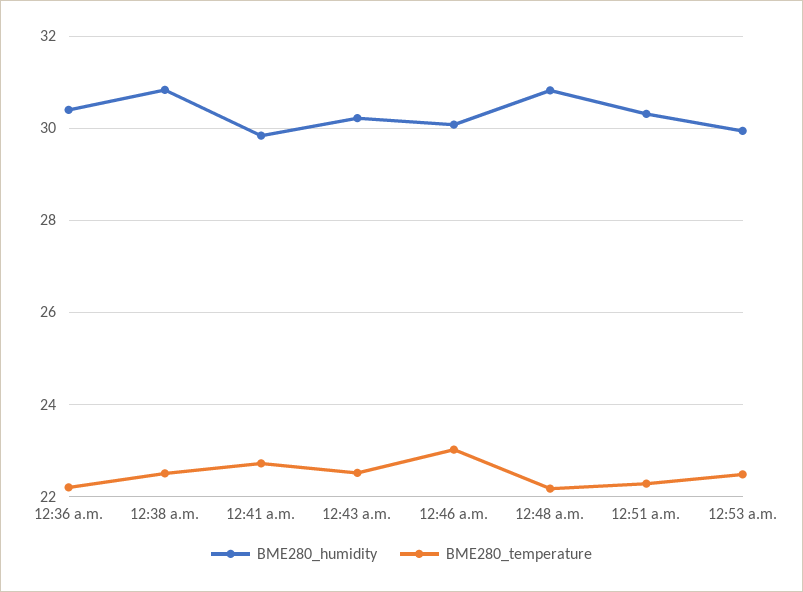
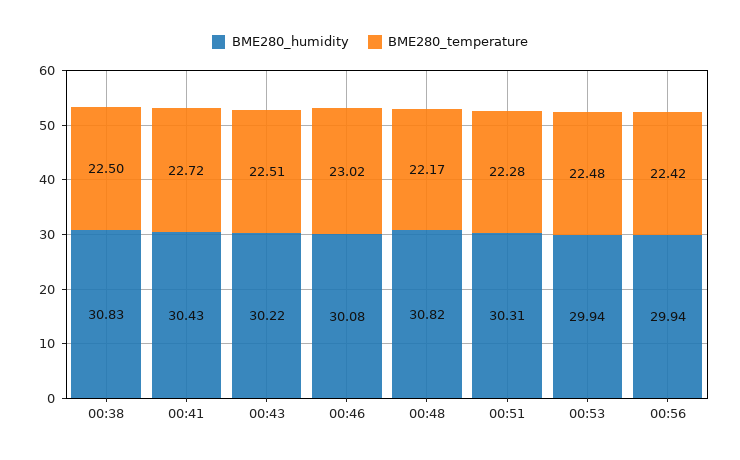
BME280_humidity, 12:36 a.m.: 30.4 -> none
BME280_temperature, 12:36 a.m.: 22.2 -> none
BME280_humidity, 12:41 a.m.: 29.8 -> 30.43
BME280_humidity, 00:56: none -> 29.94
BME280_temperature, 00:56: none -> 22.42

